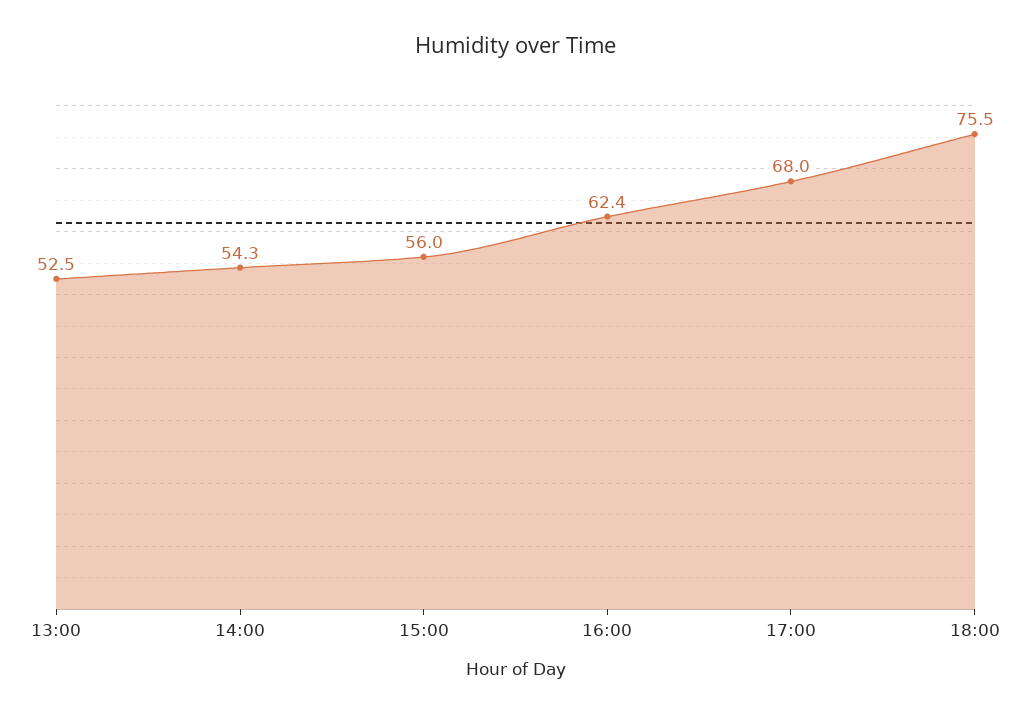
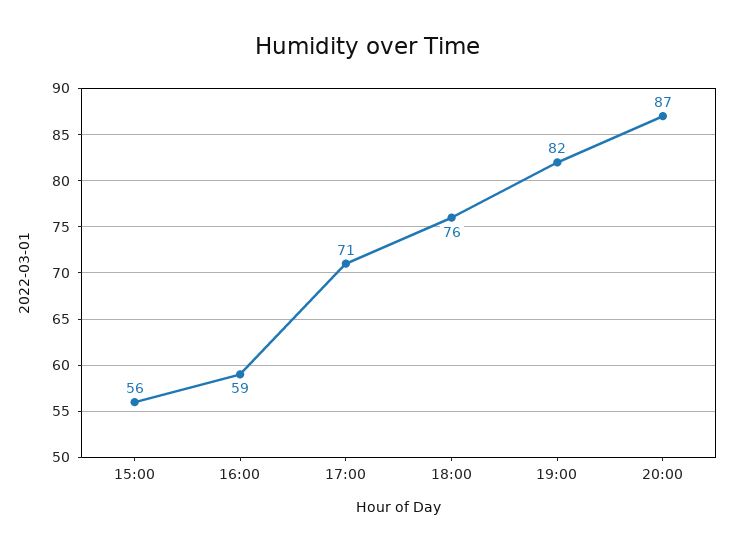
13:00: 52.5 -> none
14:00: 54.3 -> none
16:00: 62.4 -> 59
17:00: 68 -> 71
19:00: none -> 82
20:00: none -> 87

